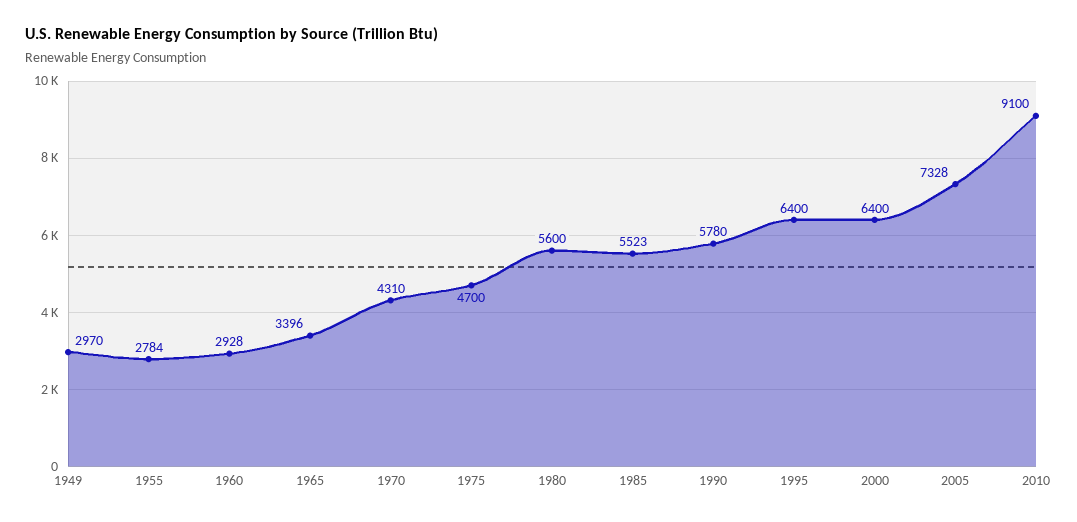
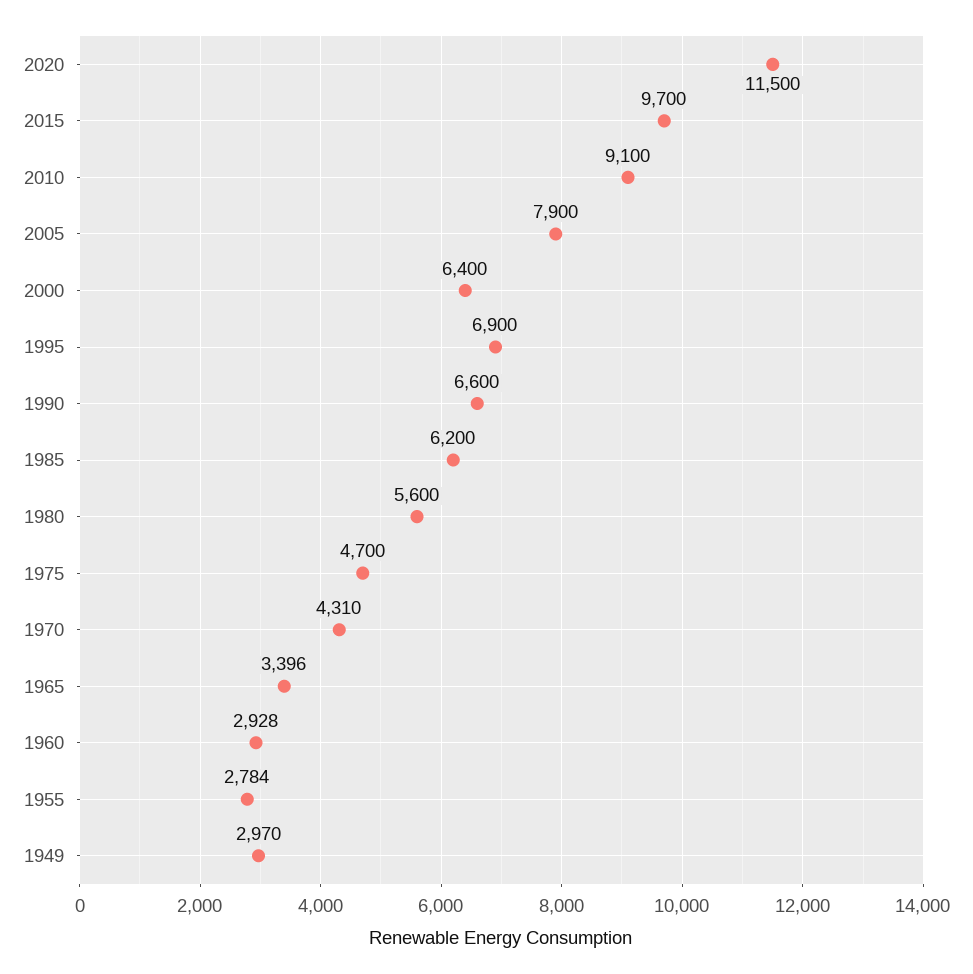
1985: 5523 -> 6200
1990: 5780 -> 6600
1995: 6400 -> 6900
2005: 7328 -> 7900
2020: none -> 11500
2015: none -> 9700

